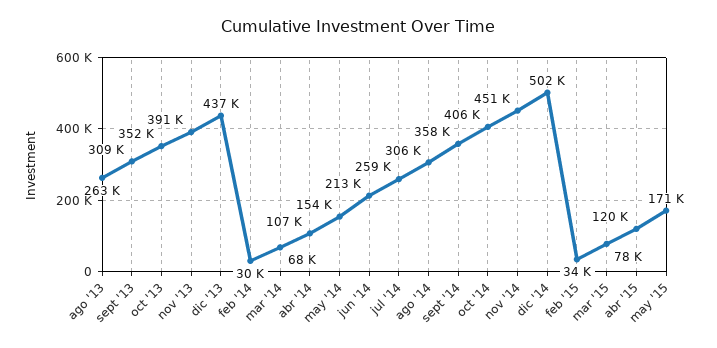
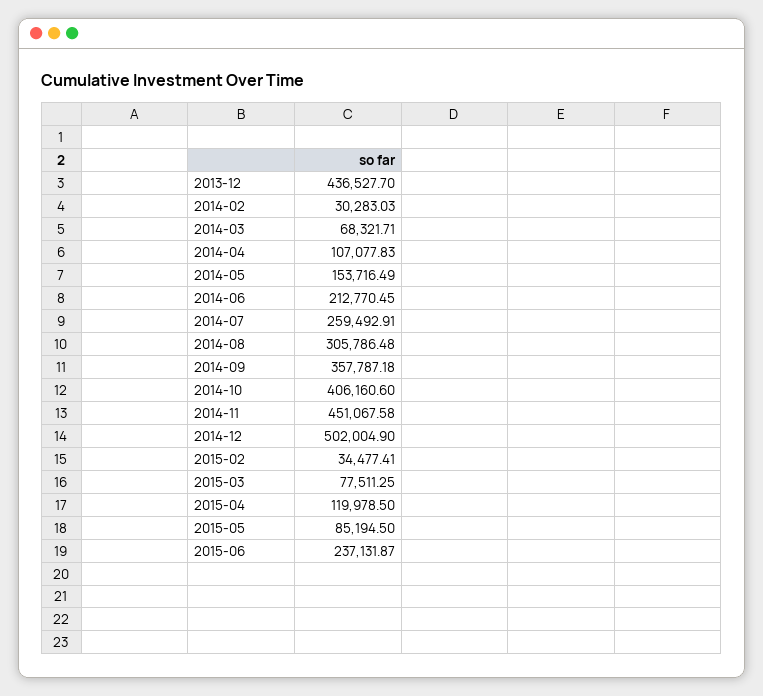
ago '13: 263000 -> none
sept '13: 309000 -> none
oct '13: 352000 -> none
nov '13: 391000 -> none
may '15: 171000 -> 85194.5
2015-06: none -> 237131.87

